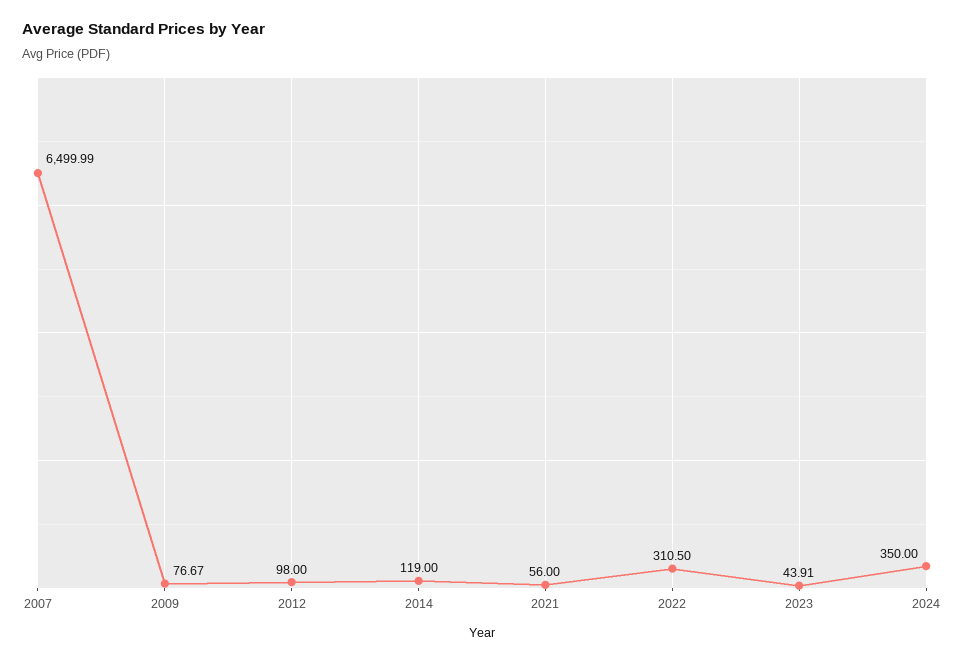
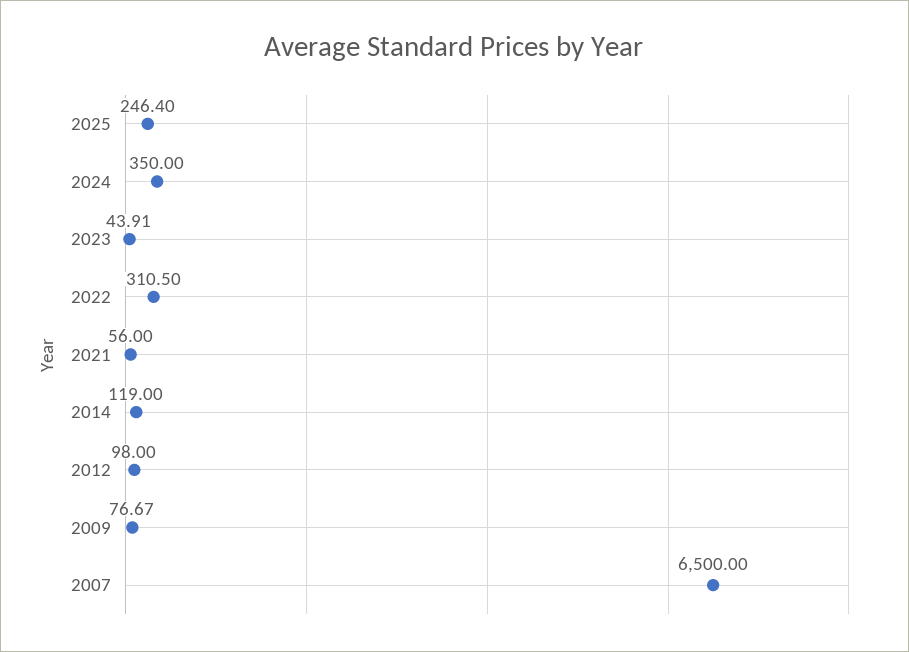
2007: 6499.99 -> 6500
2025: none -> 246.4

